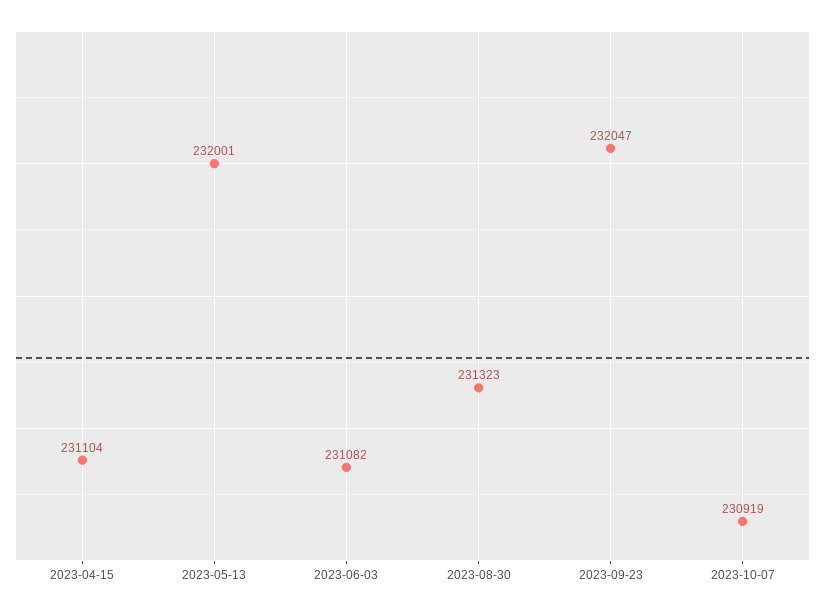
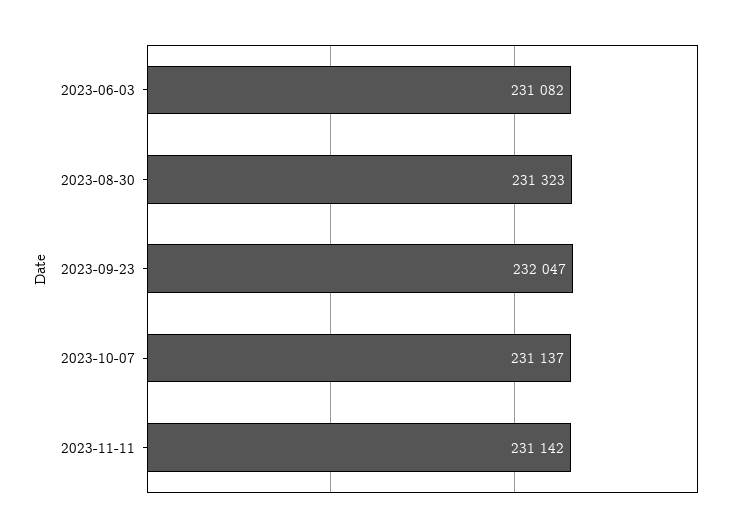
2023-04-15: 231104 -> none
2023-05-13: 232001 -> none
2023-10-07: 230919 -> 231137
2023-11-11: none -> 231142

